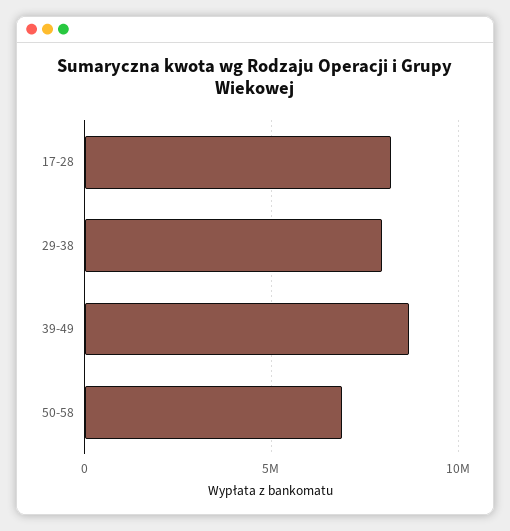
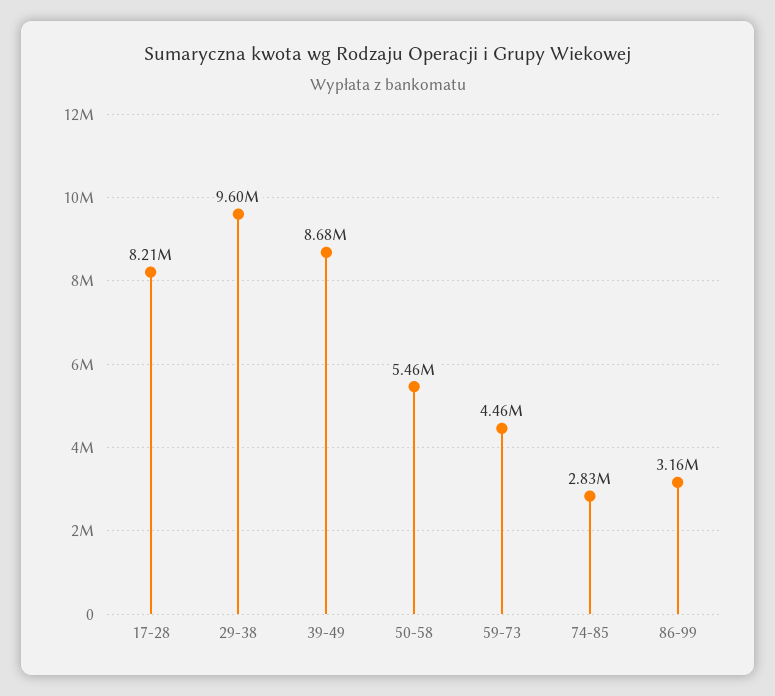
29-38: 8000000 -> 9600000
50-58: 7000000 -> 5460000
59-73: none -> 4460000
74-85: none -> 2830000
86-99: none -> 3160000

